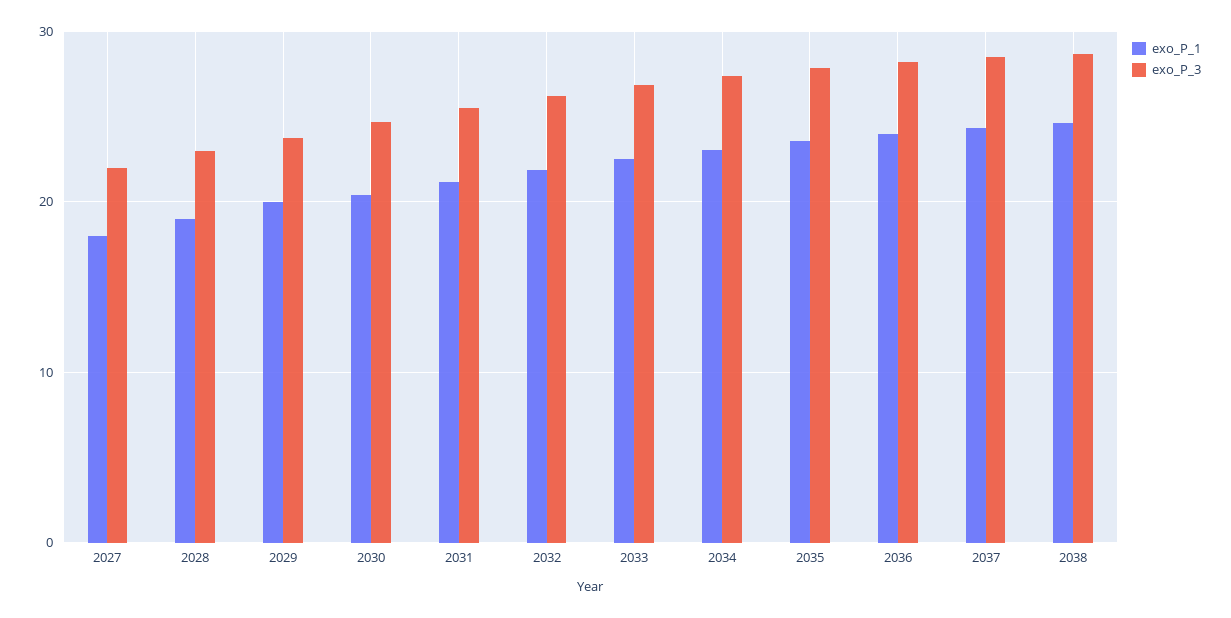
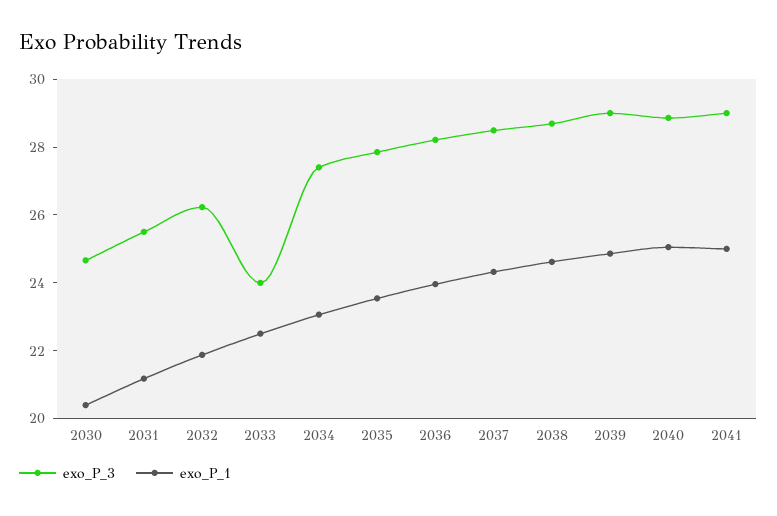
exo_P_1, 2027: 18 -> none
exo_P_3, 2027: 22 -> none
exo_P_1, 2028: 19 -> none
exo_P_3, 2028: 23 -> none
exo_P_1, 2029: 20 -> none
exo_P_3, 2029: 24 -> none
exo_P_3, 2033: 27 -> 24
exo_P_3, 2039: none -> 29
exo_P_1, 2039: none -> 25
exo_P_3, 2040: none -> 29
exo_P_1, 2040: none -> 25
exo_P_3, 2041: none -> 29
exo_P_1, 2041: none -> 25

